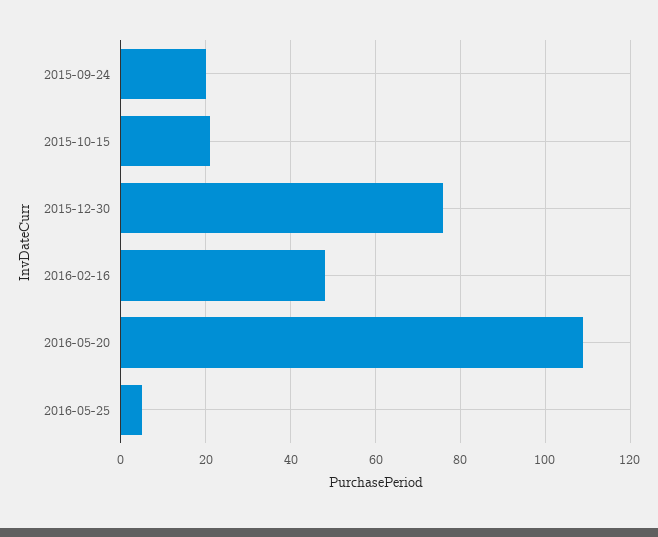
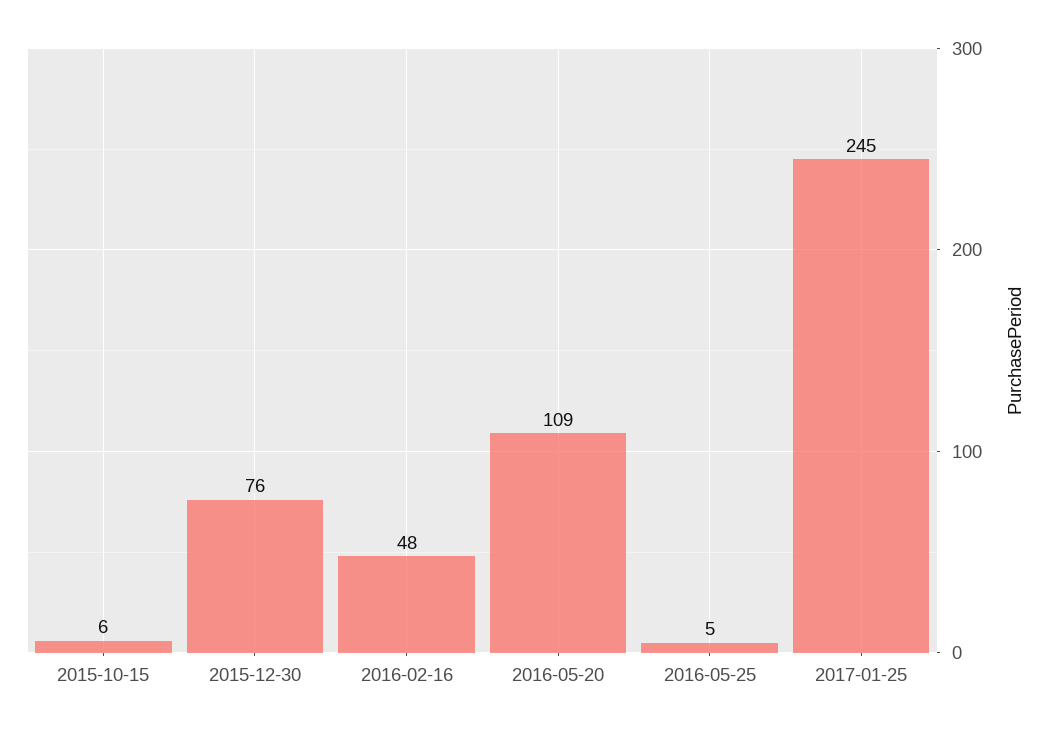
2015-09-24: 20 -> none
2015-10-15: 20 -> 6
2017-01-25: none -> 245

